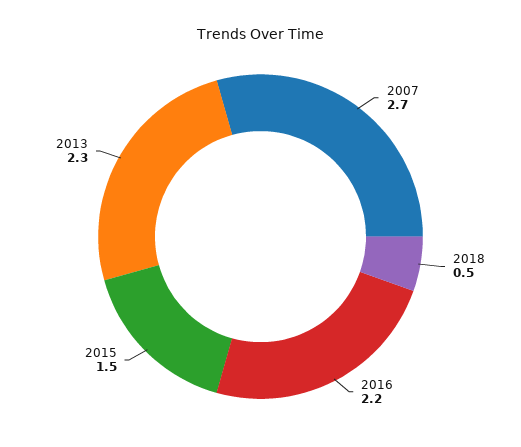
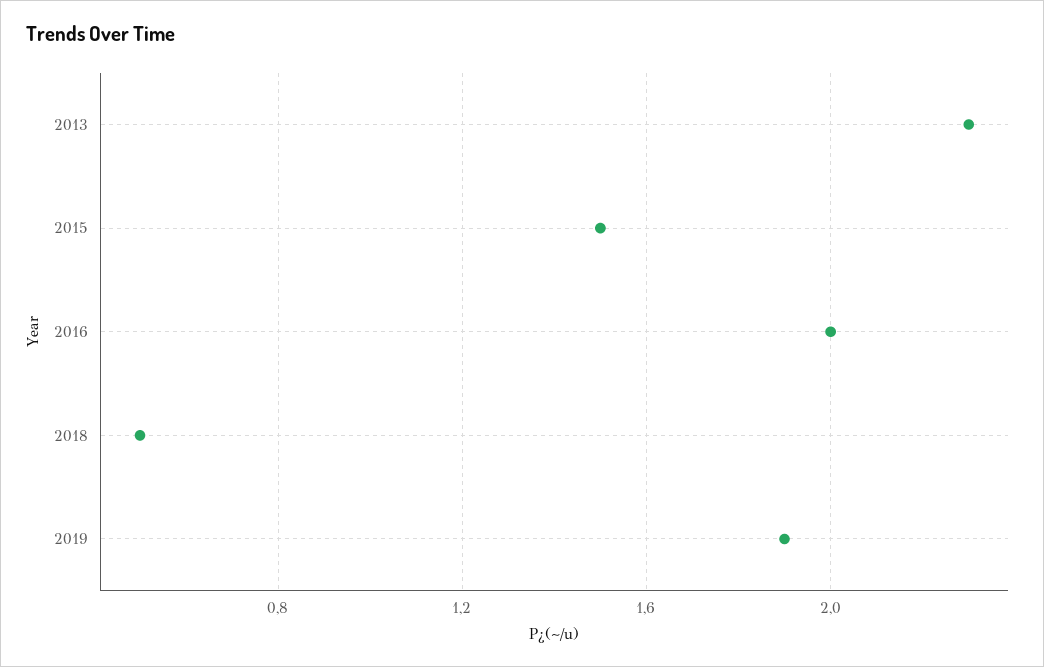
2007: 2.7 -> none
2016: 2.2 -> 2
2019: none -> 1.9

